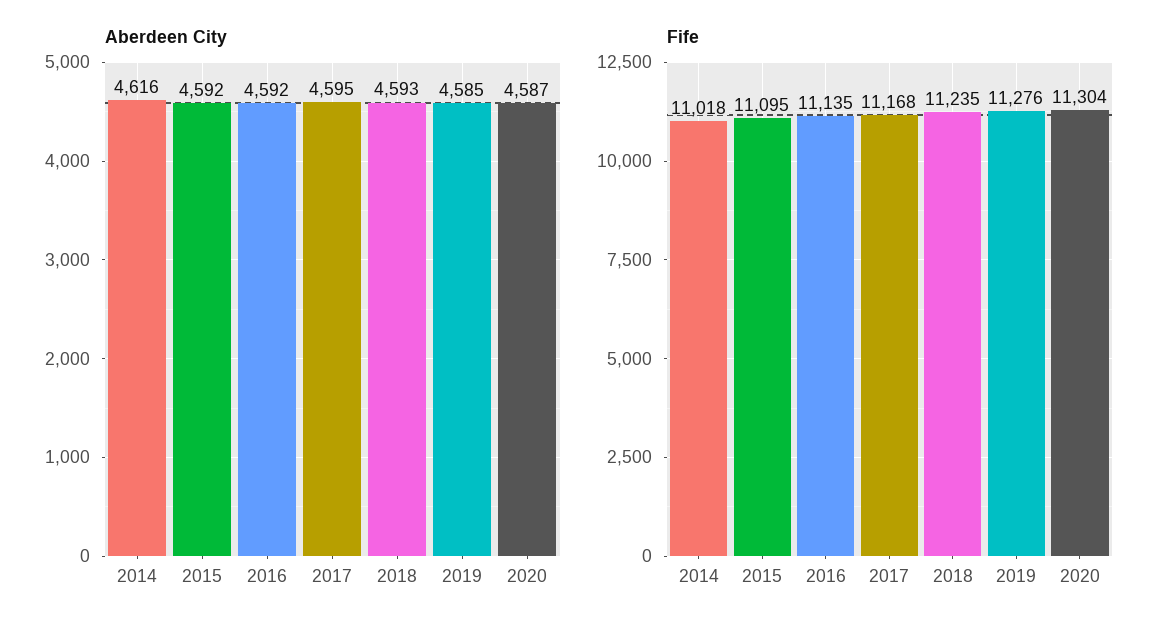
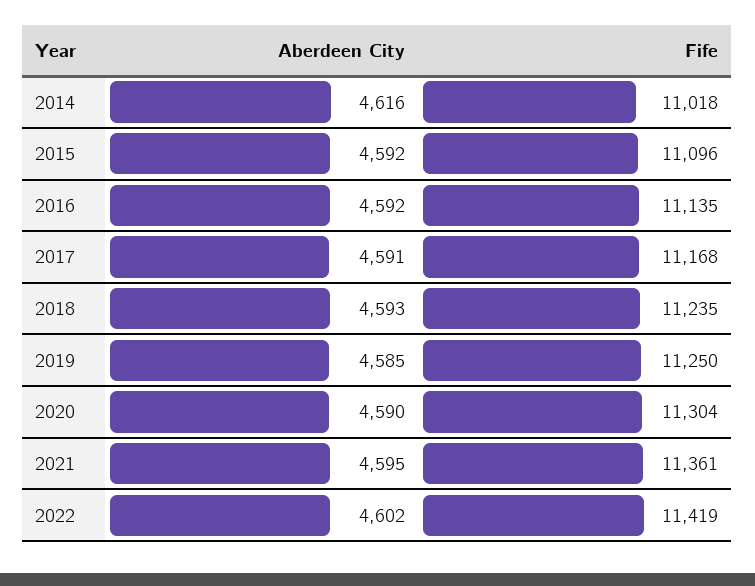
Aberdeen City, 2017: 4595 -> 4591
Aberdeen City, 2020: 4587 -> 4590
Fife, 2015: 11095 -> 11096
Fife, 2019: 11276 -> 11250
Aberdeen City, 2021: none -> 4595
Fife, 2021: none -> 11361
Aberdeen City, 2022: none -> 4602
Fife, 2022: none -> 11419

